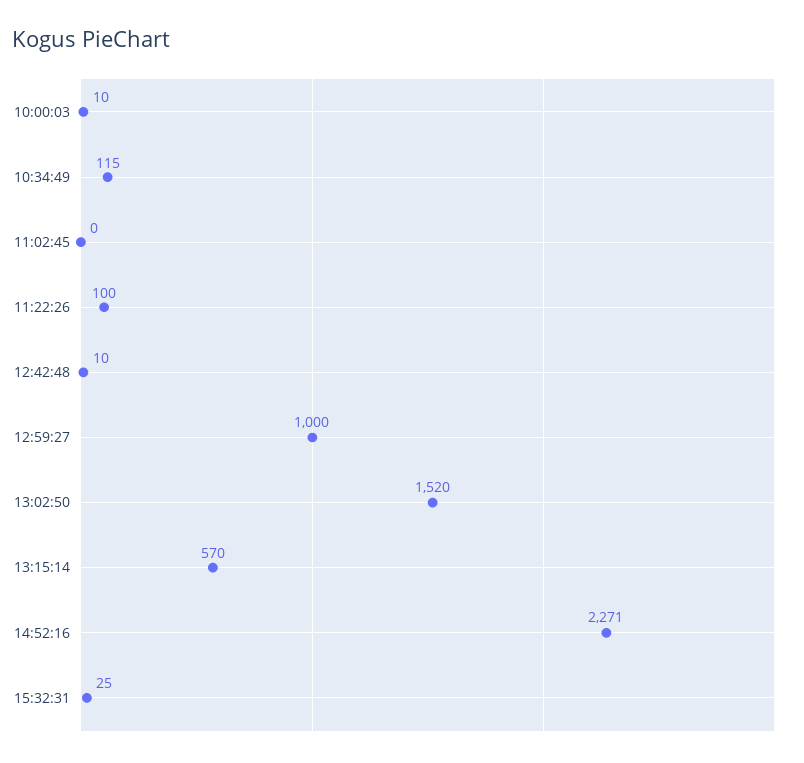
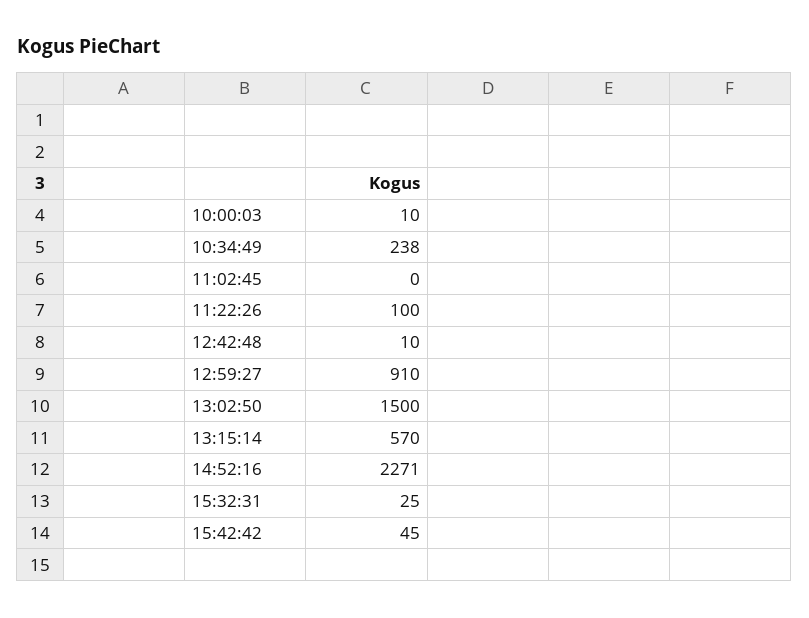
10:34:49: 115 -> 238
12:59:27: 1000 -> 910
13:02:50: 1520 -> 1500
15:42:42: none -> 45

